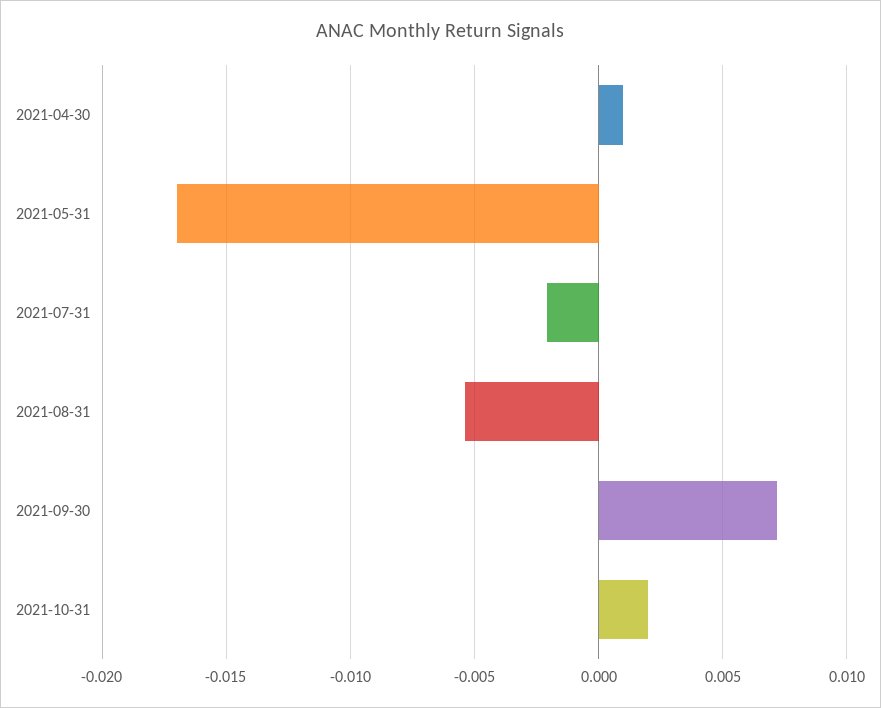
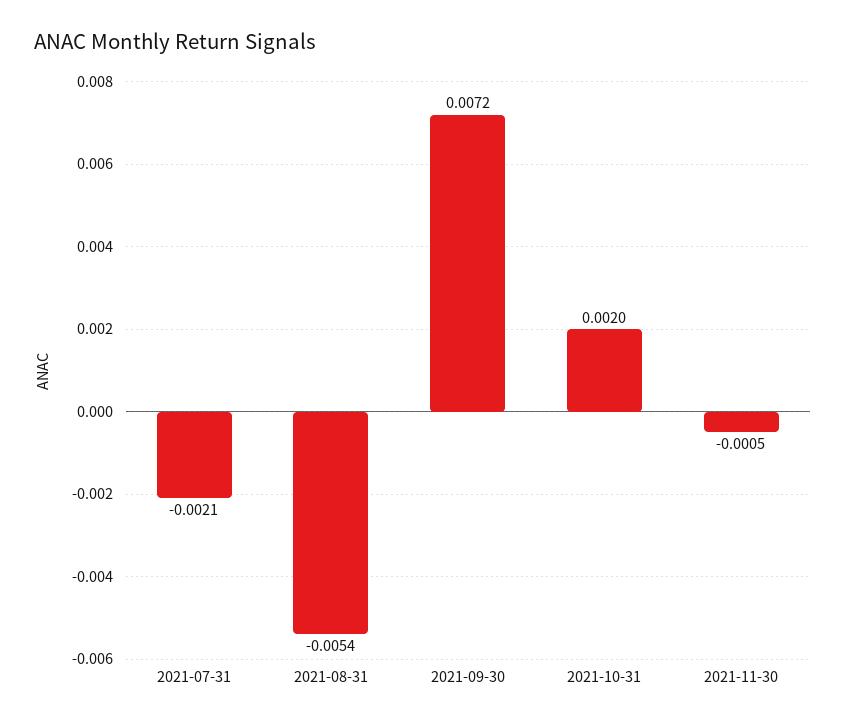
2021-04-30: 0.001 -> none
2021-05-31: -0.017 -> none
2021-11-30: none -> -0.0005

